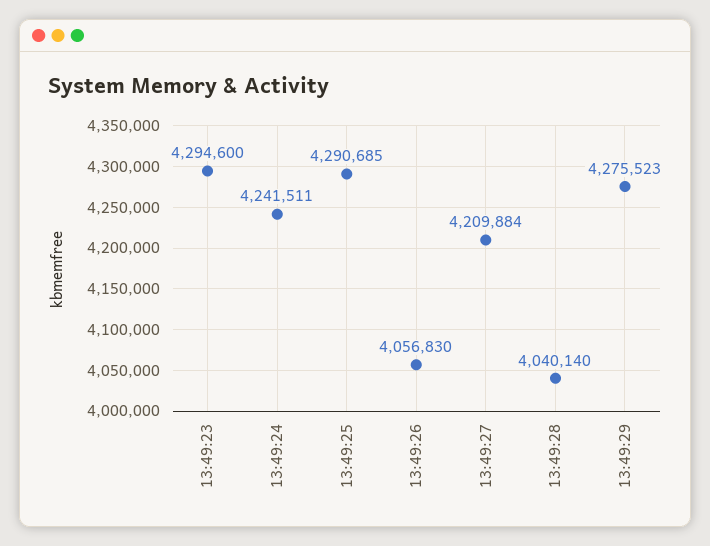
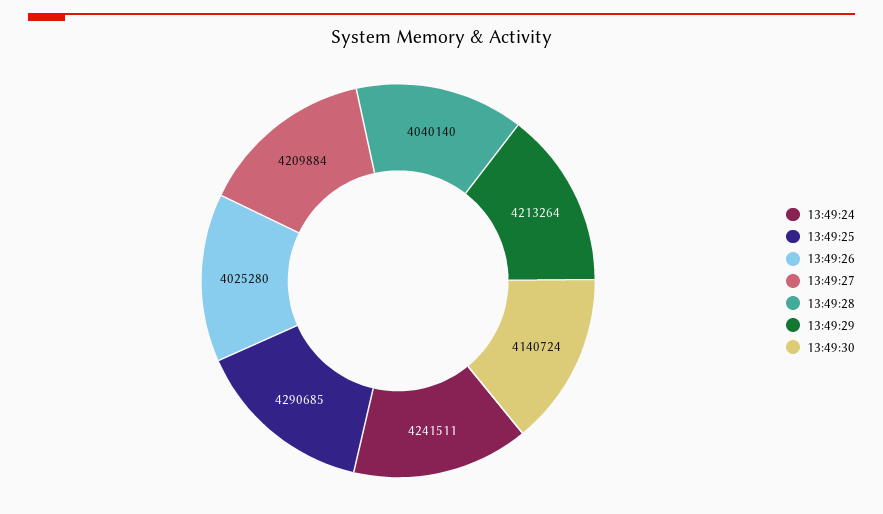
13:49:23: 4294600 -> none
13:49:26: 4056830 -> 4025280
13:49:29: 4275523 -> 4213264
13:49:30: none -> 4140724

